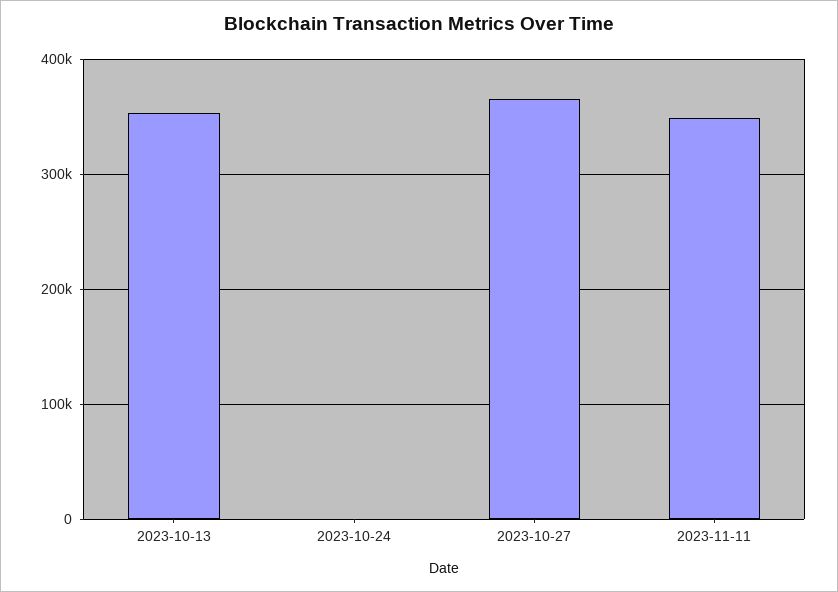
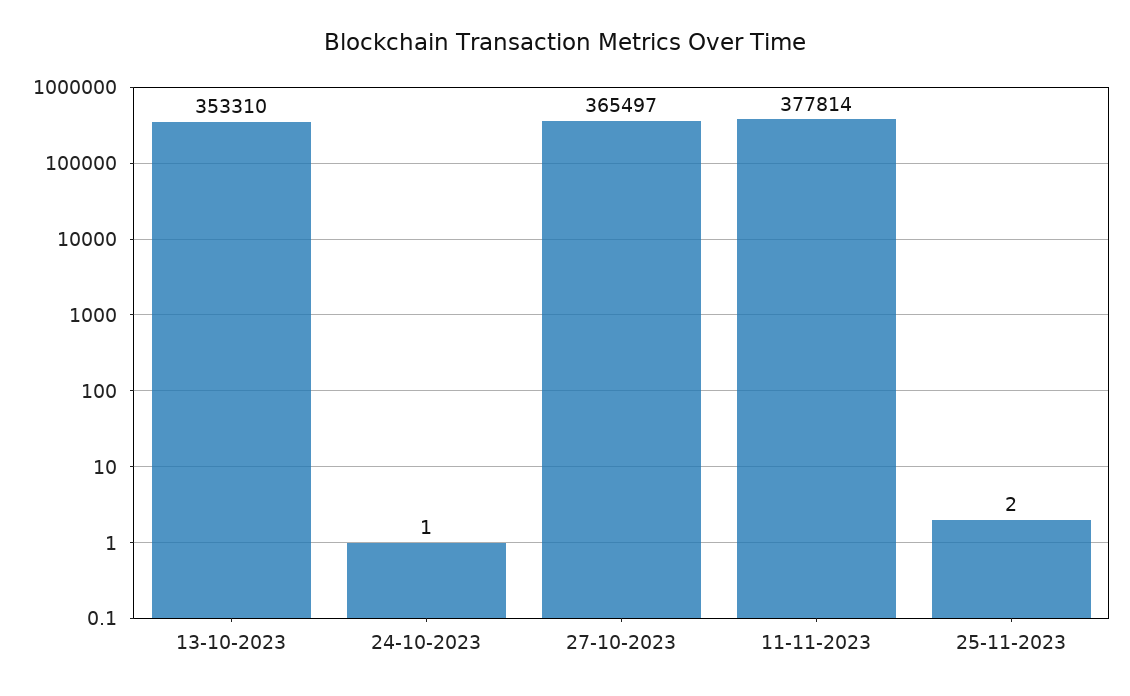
2023-11-11: 350000 -> 377814
25-11-2023: none -> 2

